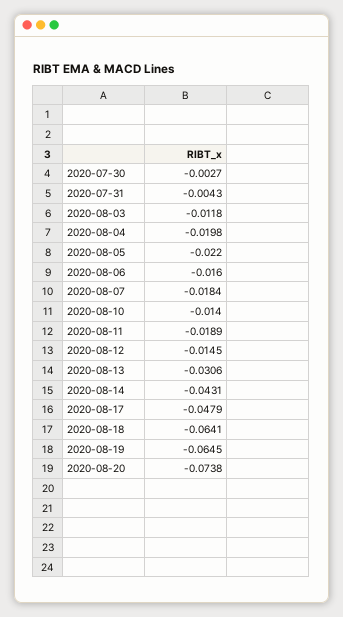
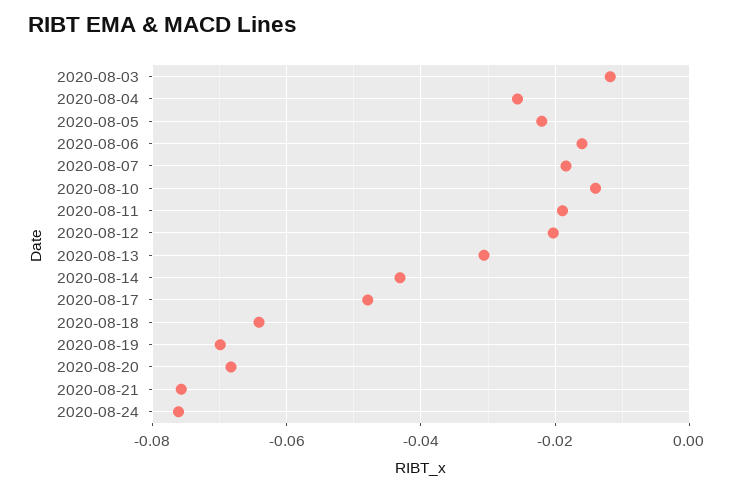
2020-07-30: -0.0027 -> none
2020-07-31: -0.0043 -> none
2020-08-04: -0.0198 -> -0.026
2020-08-12: -0.0145 -> -0.02
2020-08-19: -0.0645 -> -0.07
2020-08-20: -0.0738 -> -0.068
2020-08-21: none -> -0.076
2020-08-24: none -> -0.076

